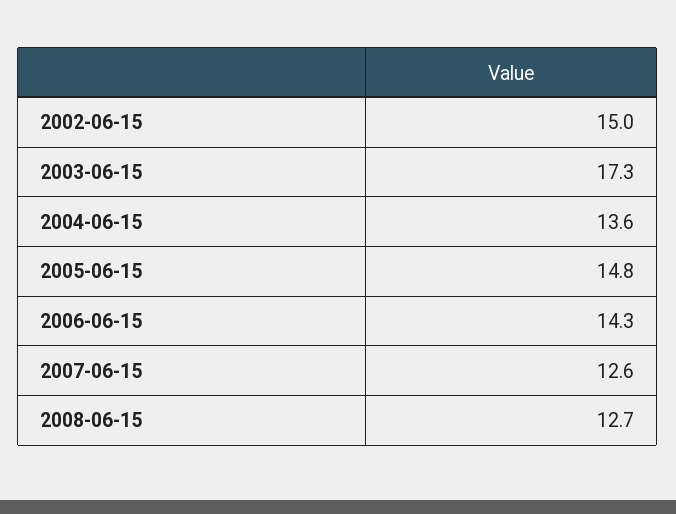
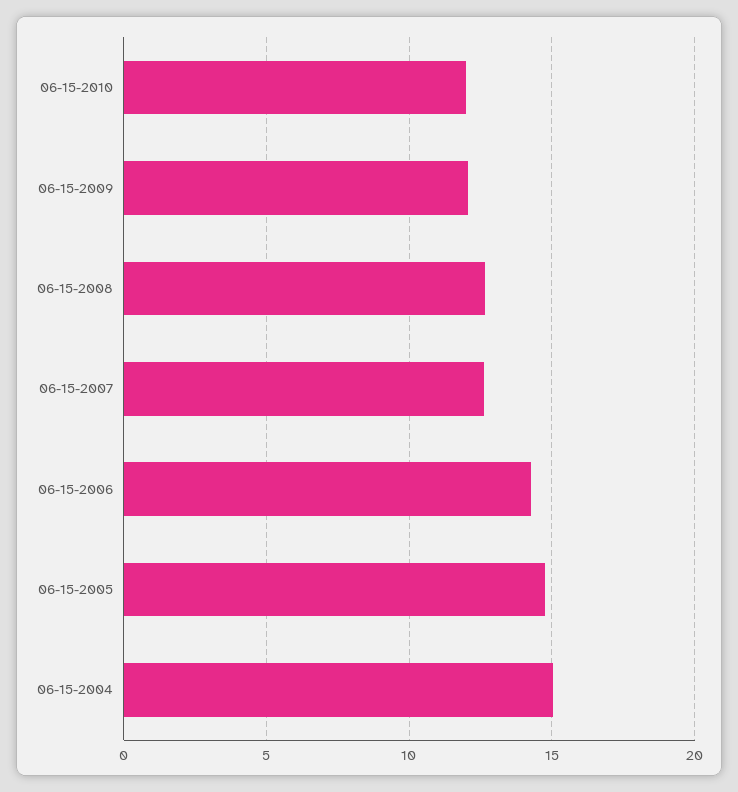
2002-06-15: 15 -> none
2003-06-15: 17.3 -> none
2004-06-15: 13.6 -> 15
06-15-2010: none -> 12
06-15-2009: none -> 12

